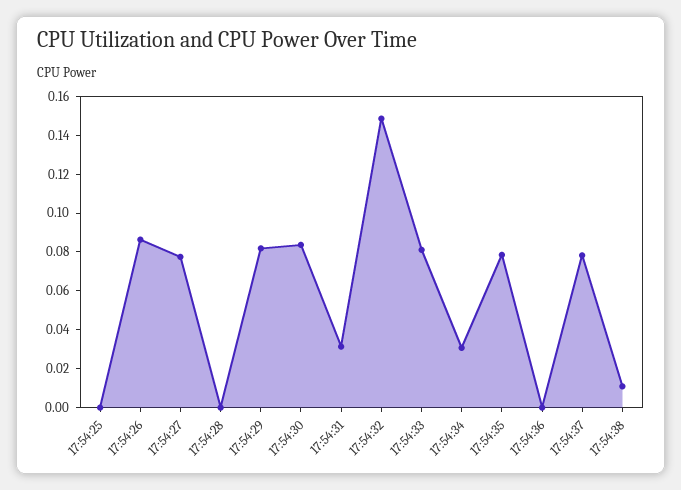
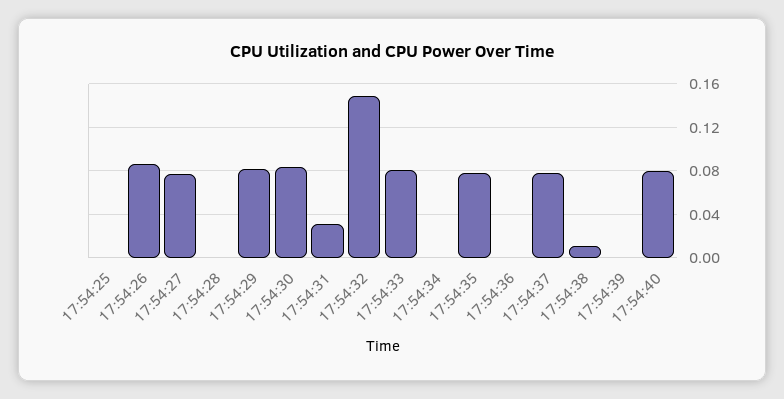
17:54:34: 0.03 -> 0
17:54:39: none -> 0
17:54:40: none -> 0.08

